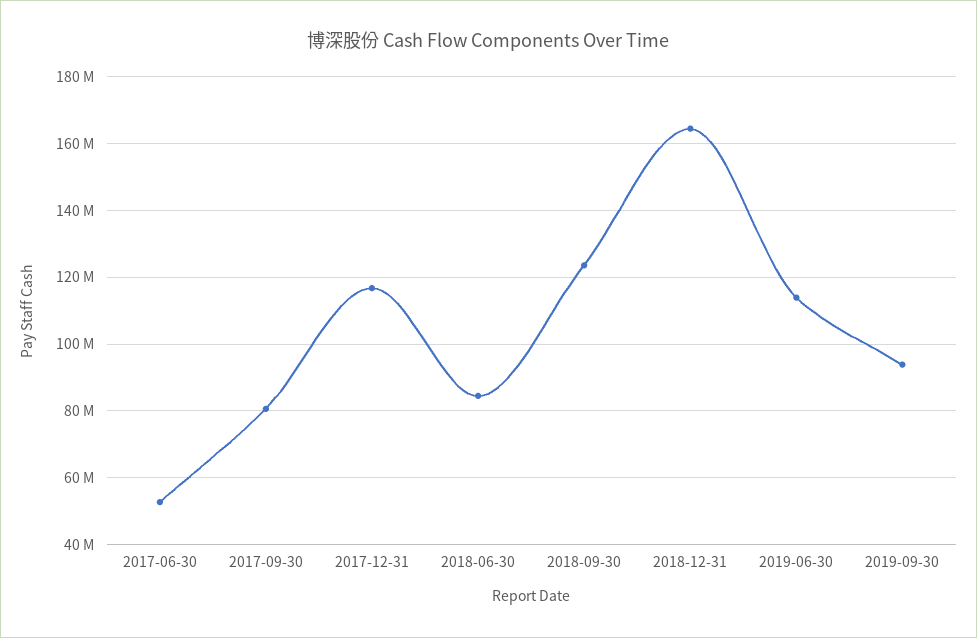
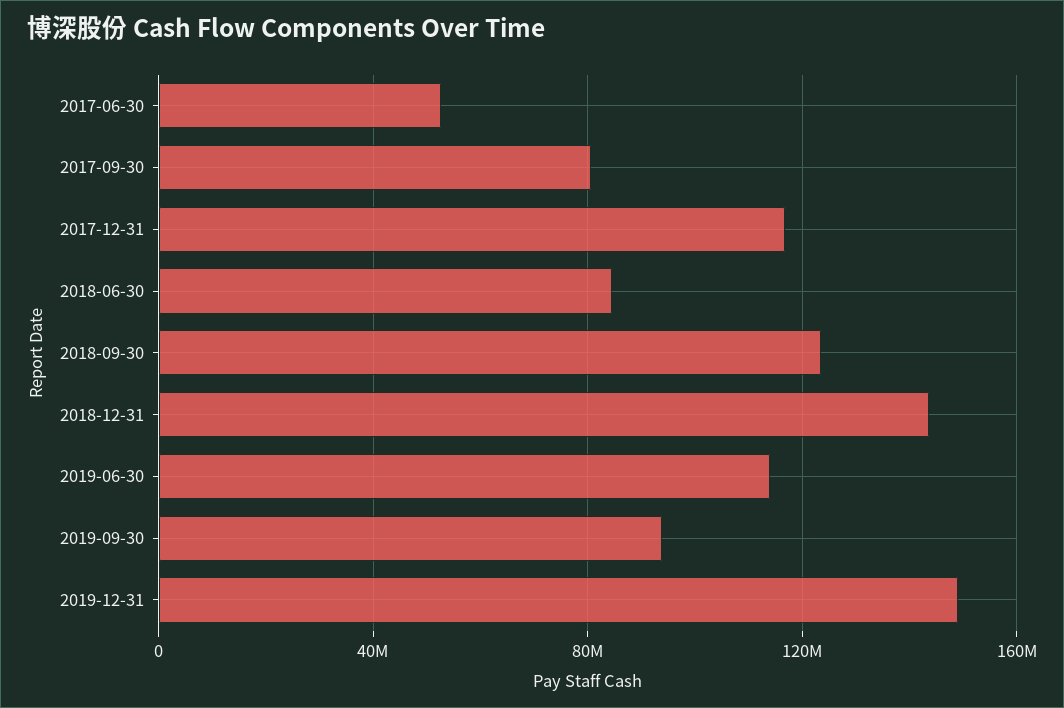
2018-12-31: 164000000 -> 145000000
2019-12-31: none -> 150000000

